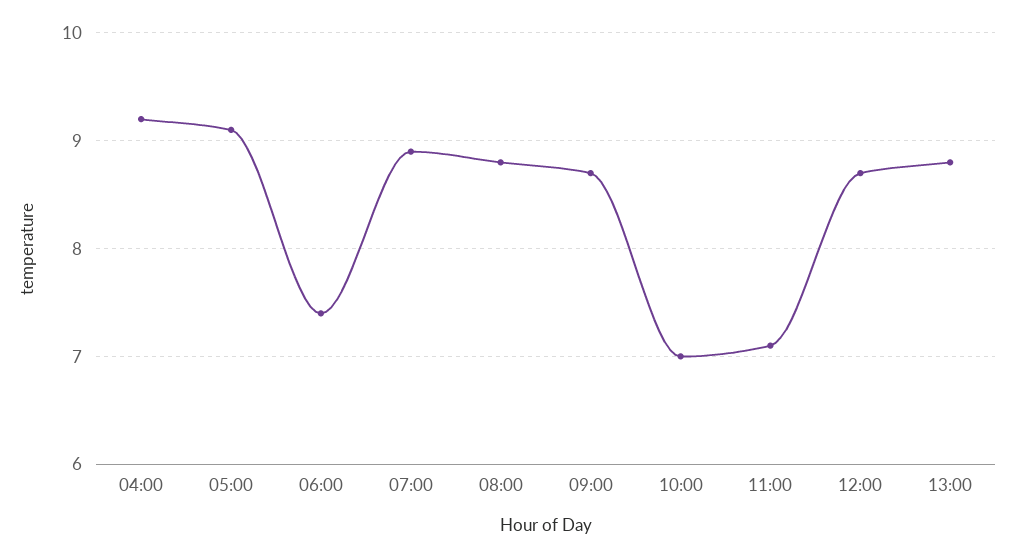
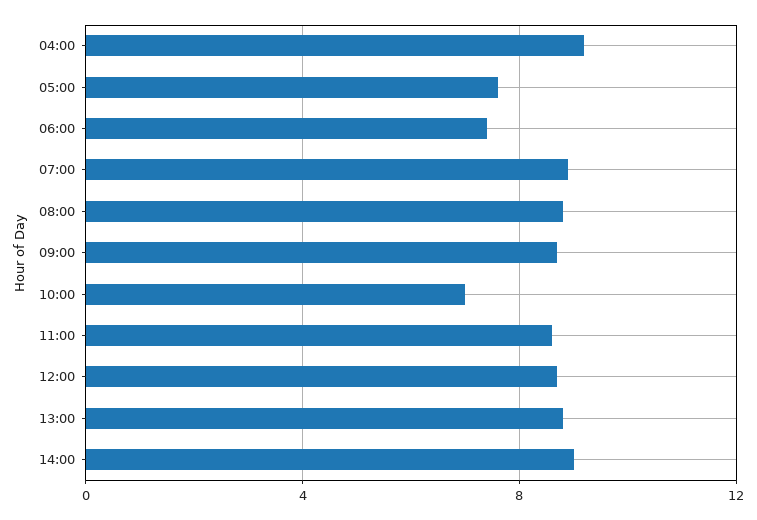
05:00: 9.1 -> 7.5
11:00: 7.1 -> 8.5
14:00: none -> 9

